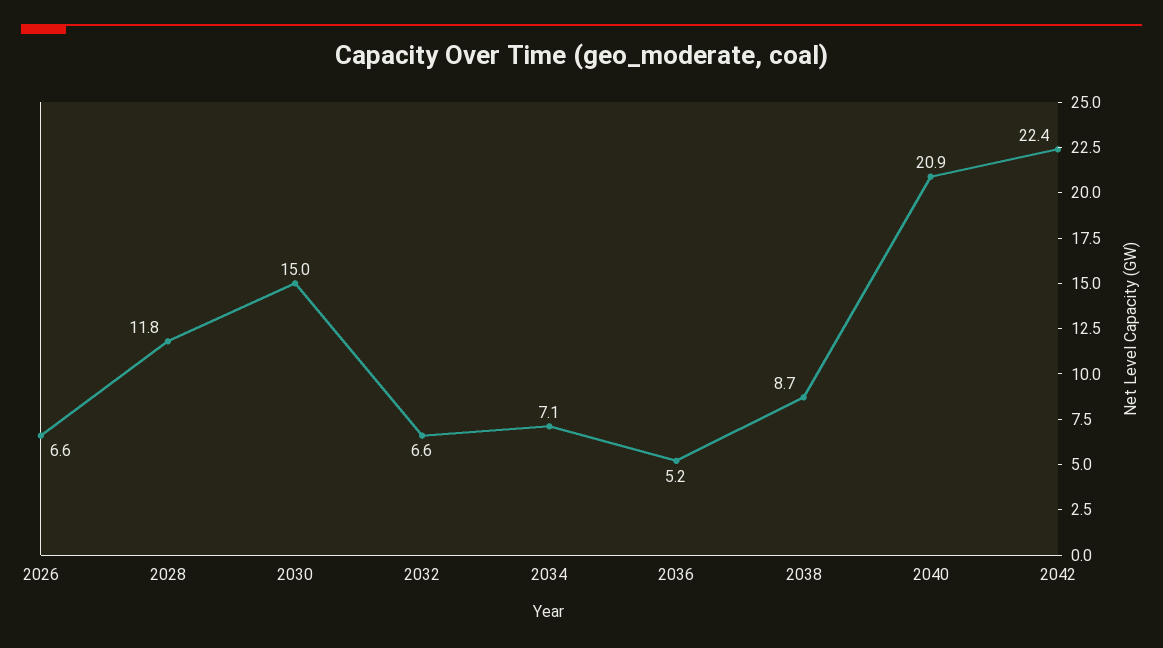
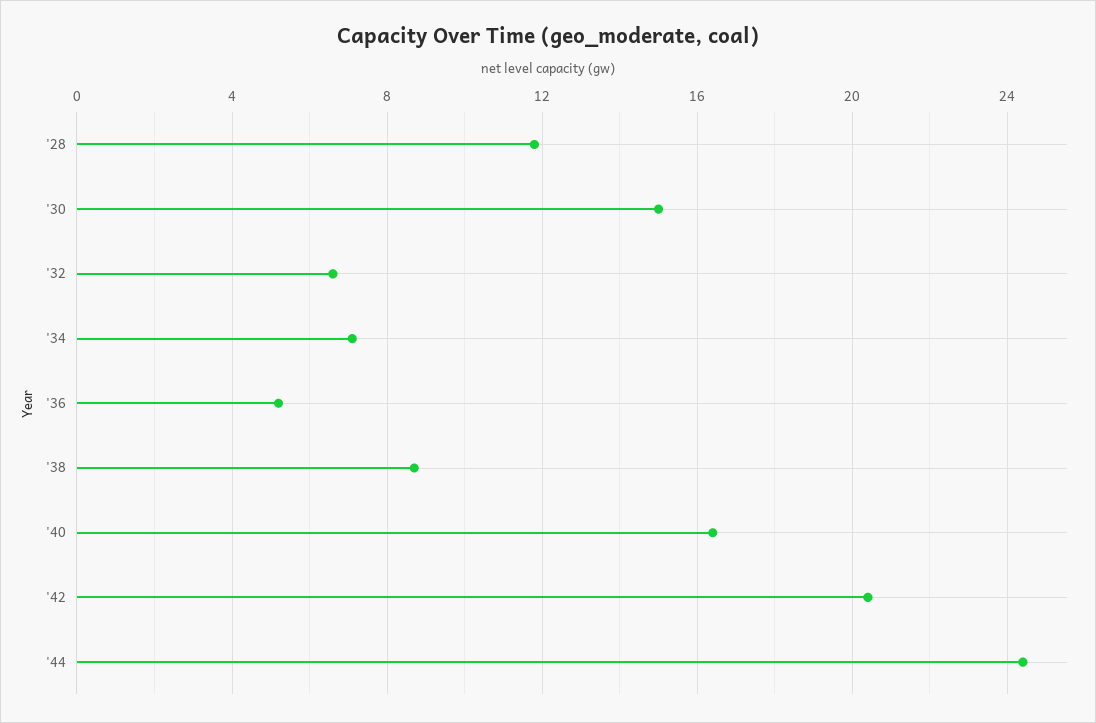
2026: 6.6 -> none
2040: 20.9 -> 16.5
2042: 22.4 -> 20.5
'44: none -> 24.5

